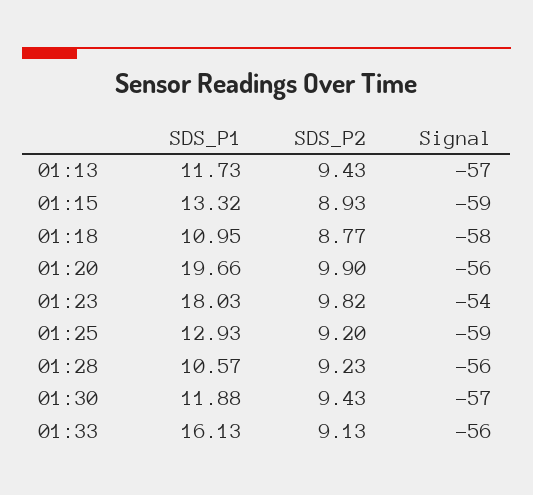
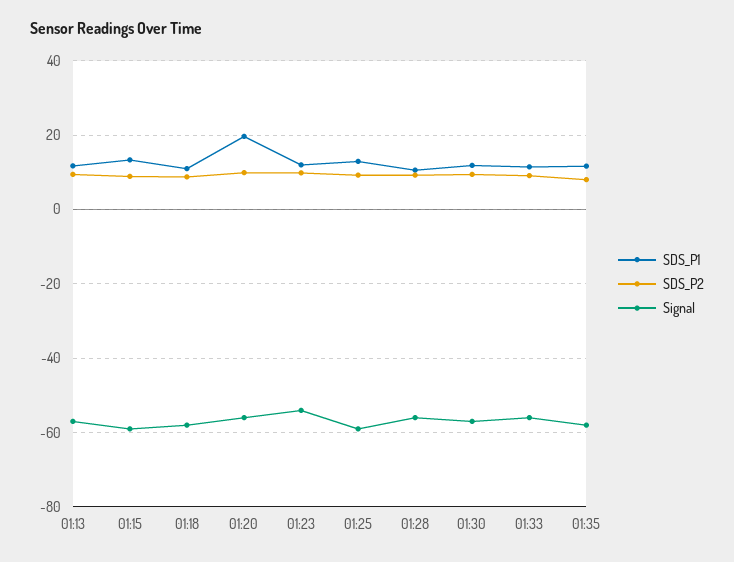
SDS_P1, 01:23: 18.03 -> 12
SDS_P1, 01:33: 16.13 -> 12
SDS_P1, 01:35: none -> 12
SDS_P2, 01:35: none -> 8
Signal, 01:35: none -> -58

